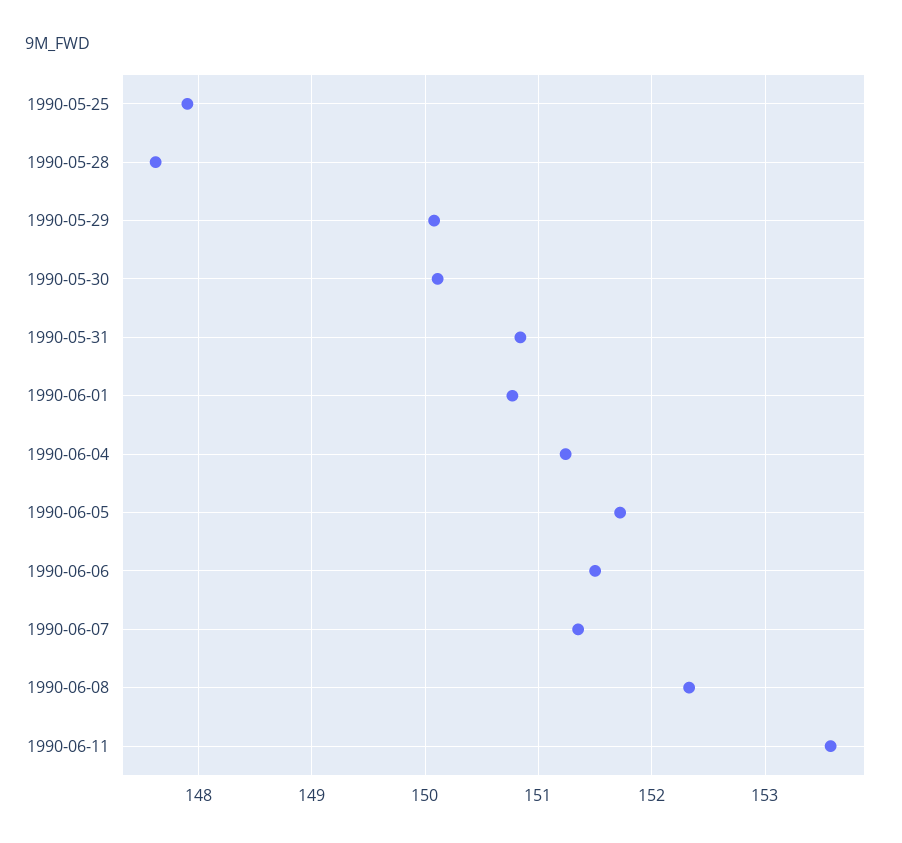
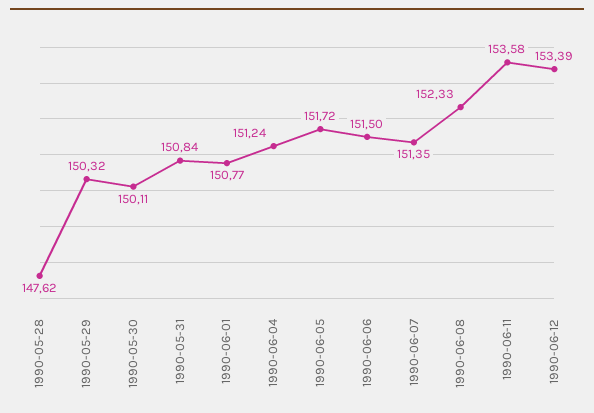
1990-05-25: 147.9 -> none
1990-05-29: 150.1 -> 150.32
1990-06-12: none -> 153.39

